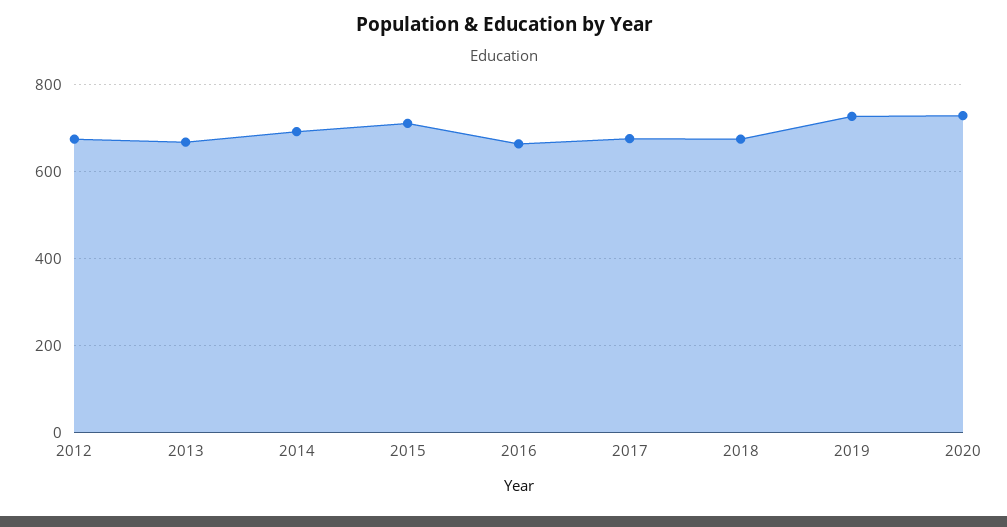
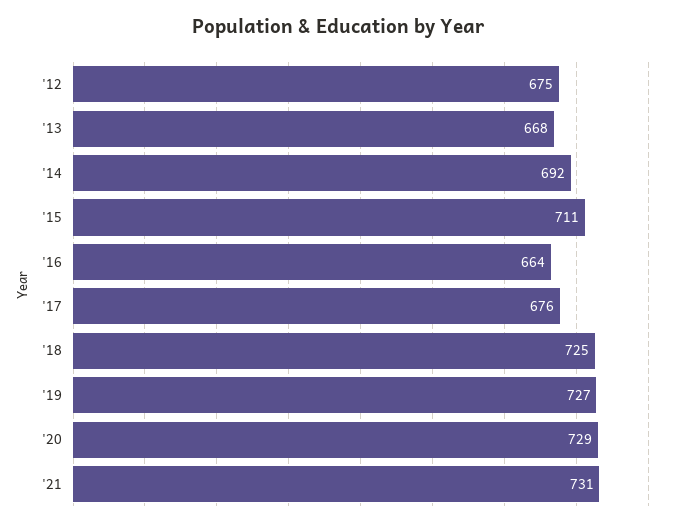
2018: 680 -> 725
'21: none -> 731

